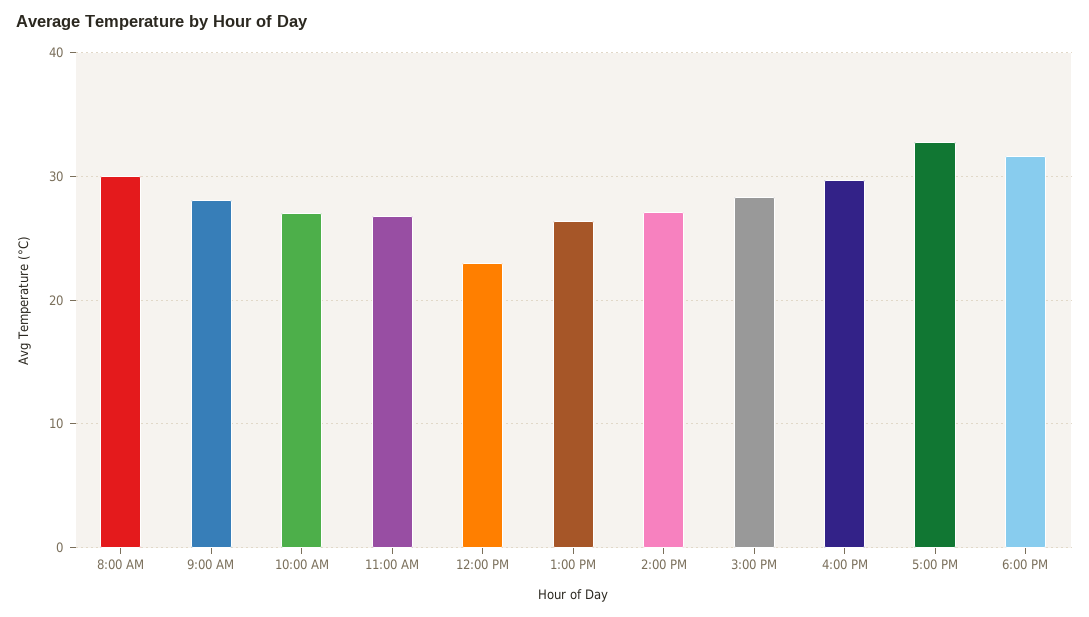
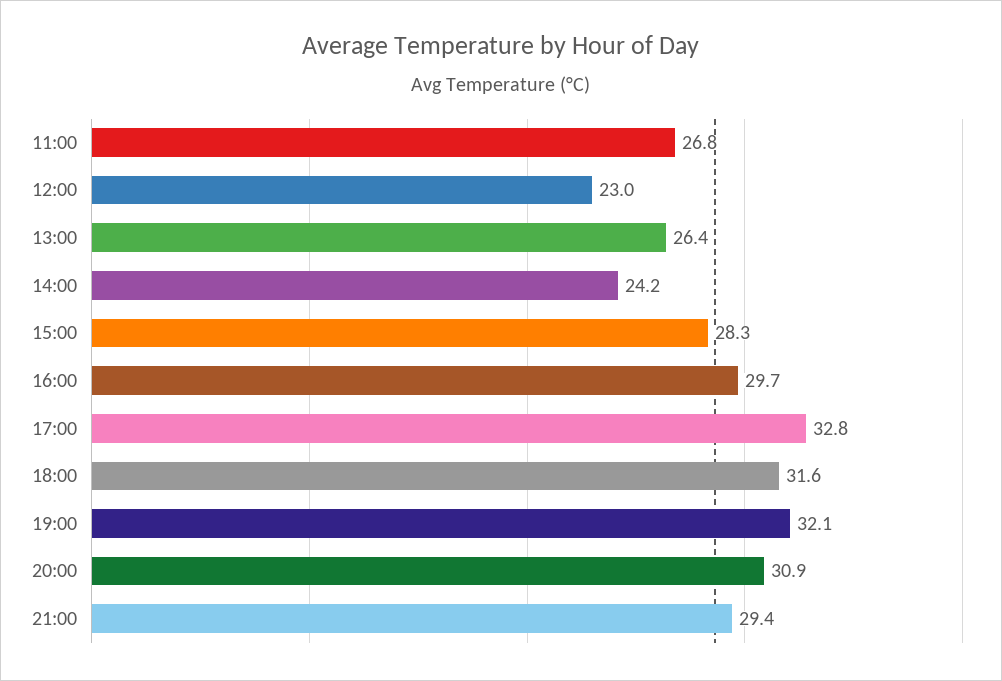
8:00 AM: 30 -> none
9:00 AM: 28 -> none
10:00 AM: 27 -> none
2:00 PM: 27 -> 24.2
19:00: none -> 32.1
20:00: none -> 30.9
21:00: none -> 29.4

